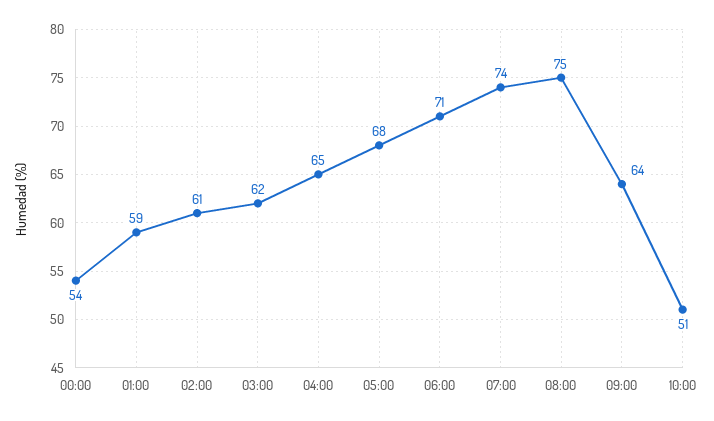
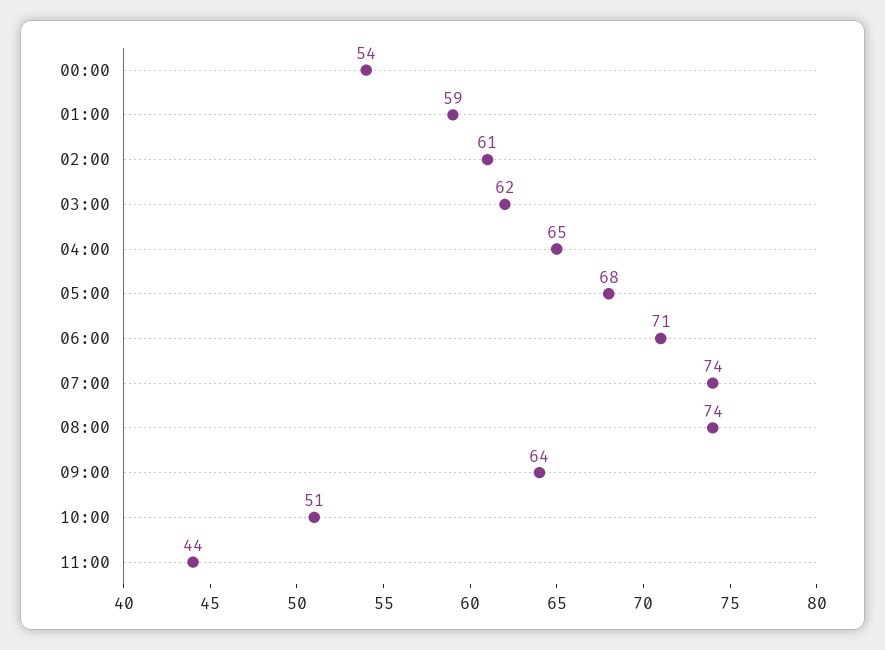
08:00: 75 -> 74
11:00: none -> 44

